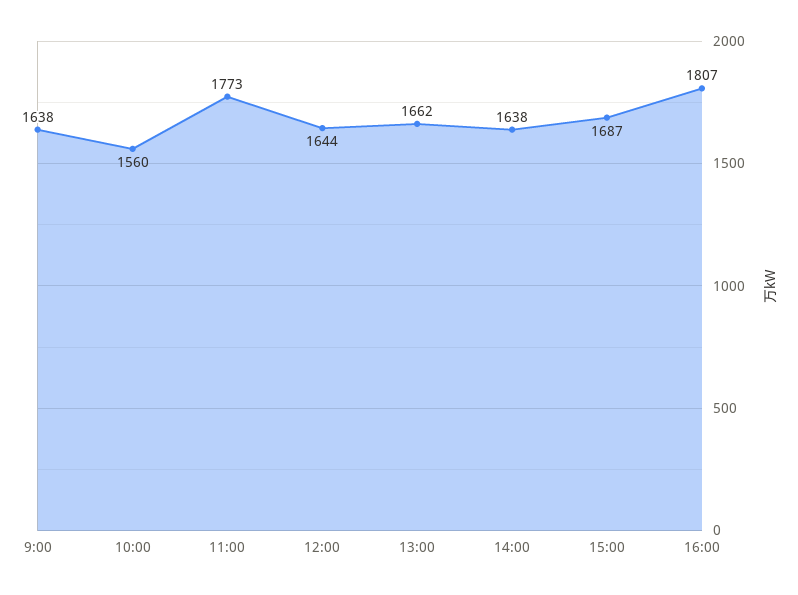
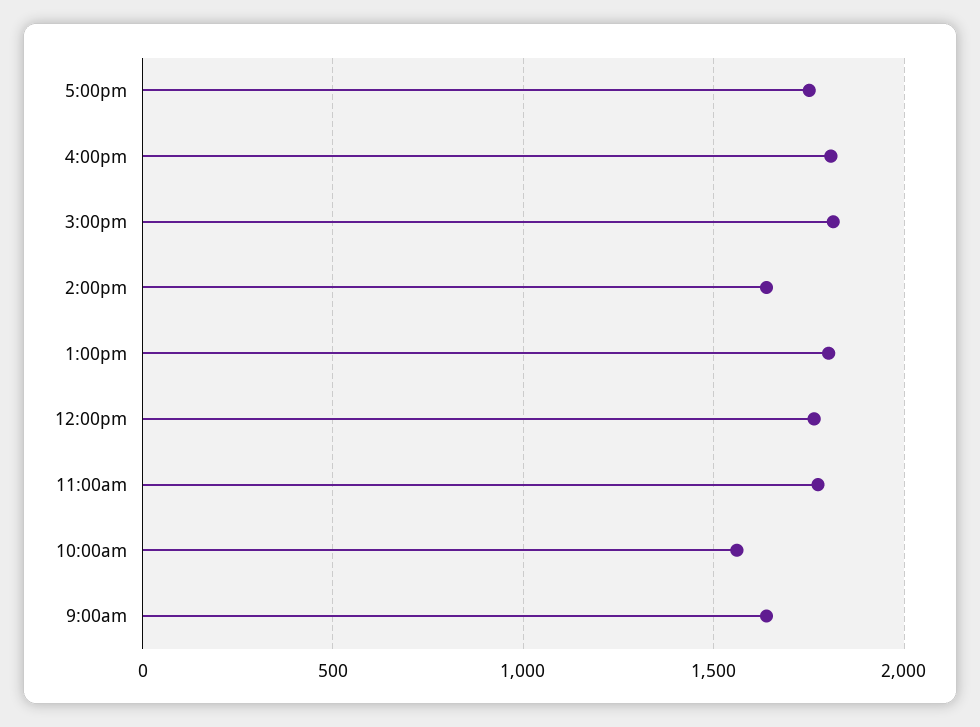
12:00: 1644 -> 1750
13:00: 1662 -> 1800
15:00: 1687 -> 1800
5:00pm: none -> 1750

